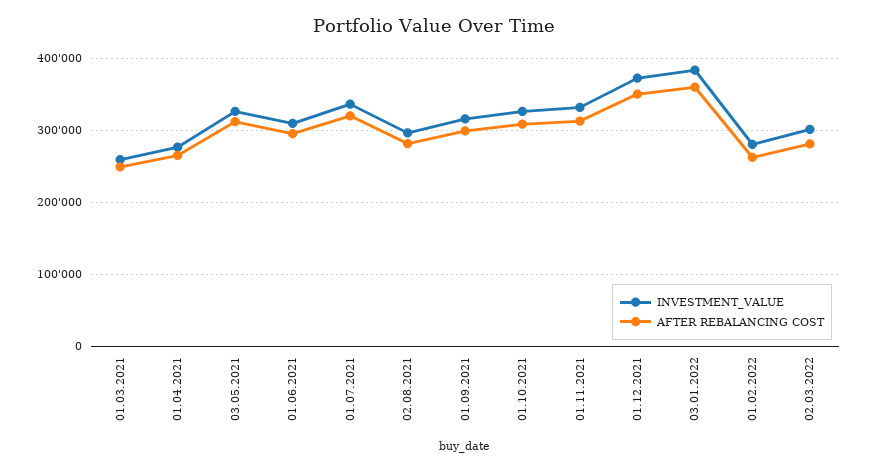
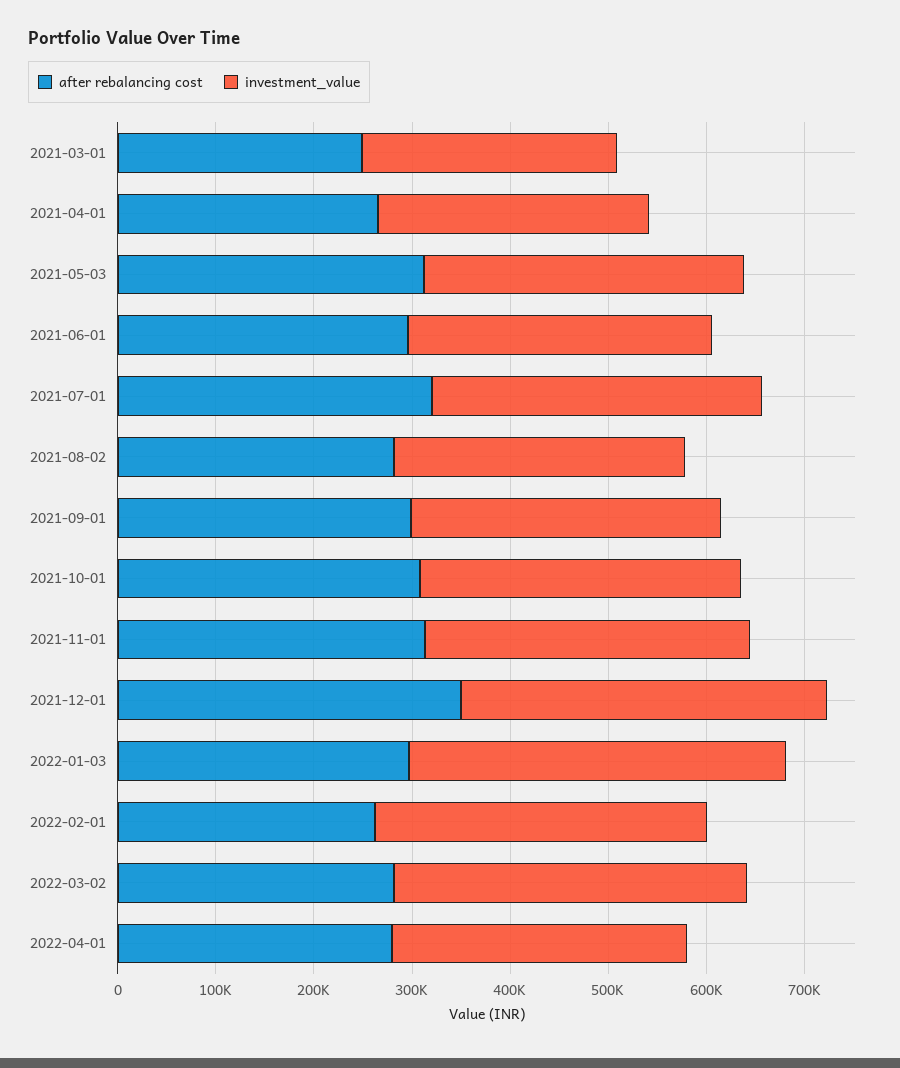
AFTER REBALANCING COST, 03.01.2022: 360000 -> 300000
INVESTMENT_VALUE, 01.02.2022: 280000 -> 340000
INVESTMENT_VALUE, 02.03.2022: 300000 -> 360000
AFTER REBALANCING COST, 2022-04-01: none -> 280000
INVESTMENT_VALUE, 2022-04-01: none -> 300000

